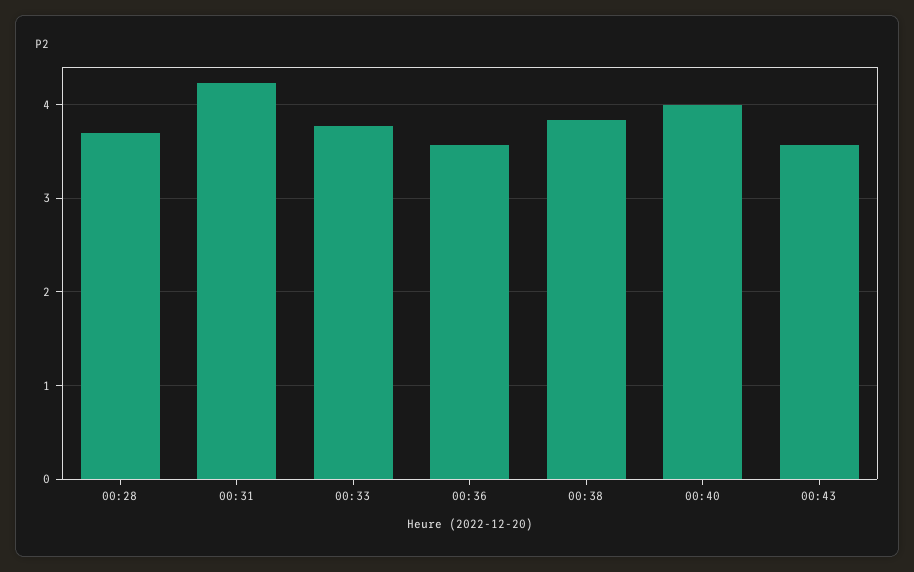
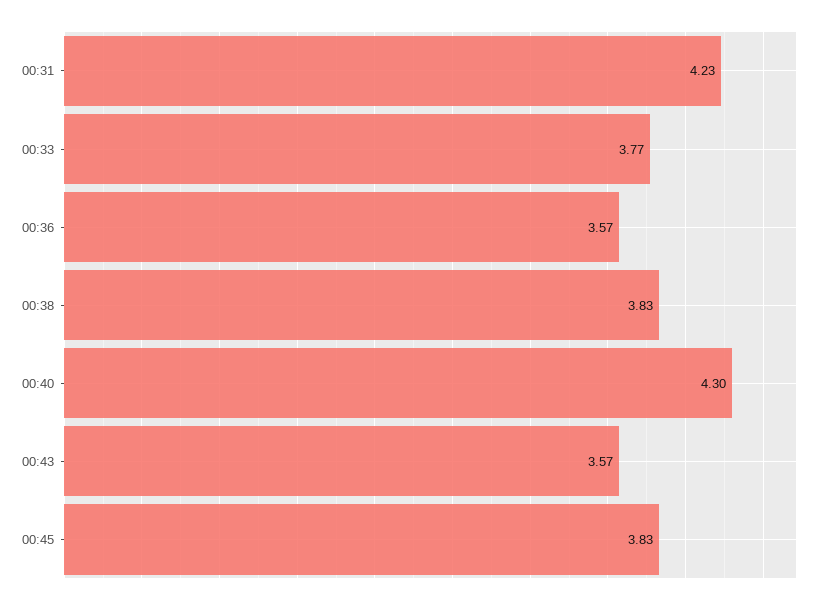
00:28: 3.7 -> none
00:40: 4 -> 4.3
00:45: none -> 3.83

